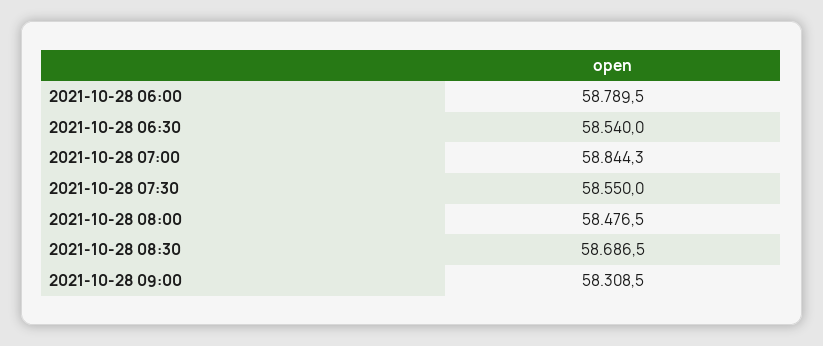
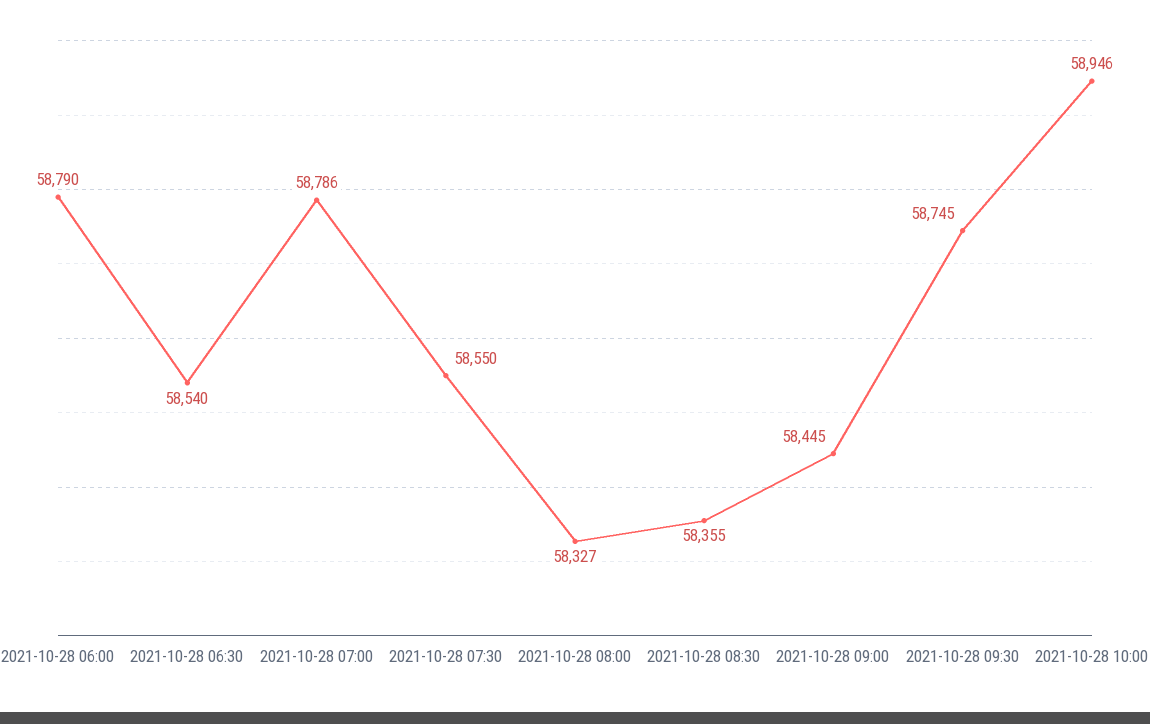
2021-10-28 07:00: 58844.3 -> 58786
2021-10-28 08:00: 58476.5 -> 58327
2021-10-28 08:30: 58686.5 -> 58355
2021-10-28 09:00: 58308.5 -> 58445
2021-10-28 09:30: none -> 58745
2021-10-28 10:00: none -> 58946

